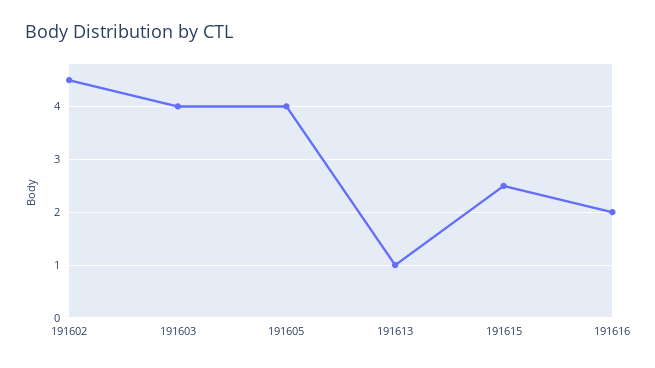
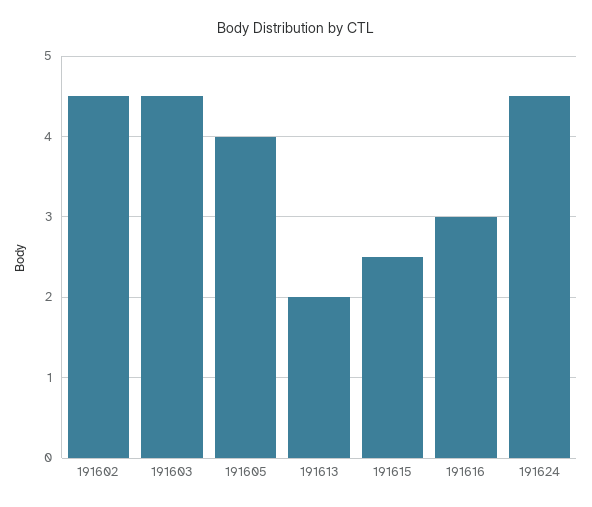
191603: 4 -> 4.5
191613: 1 -> 2
191616: 2 -> 3
191624: none -> 4.5

